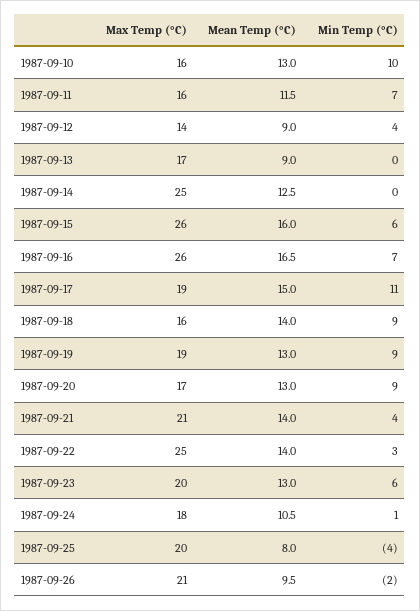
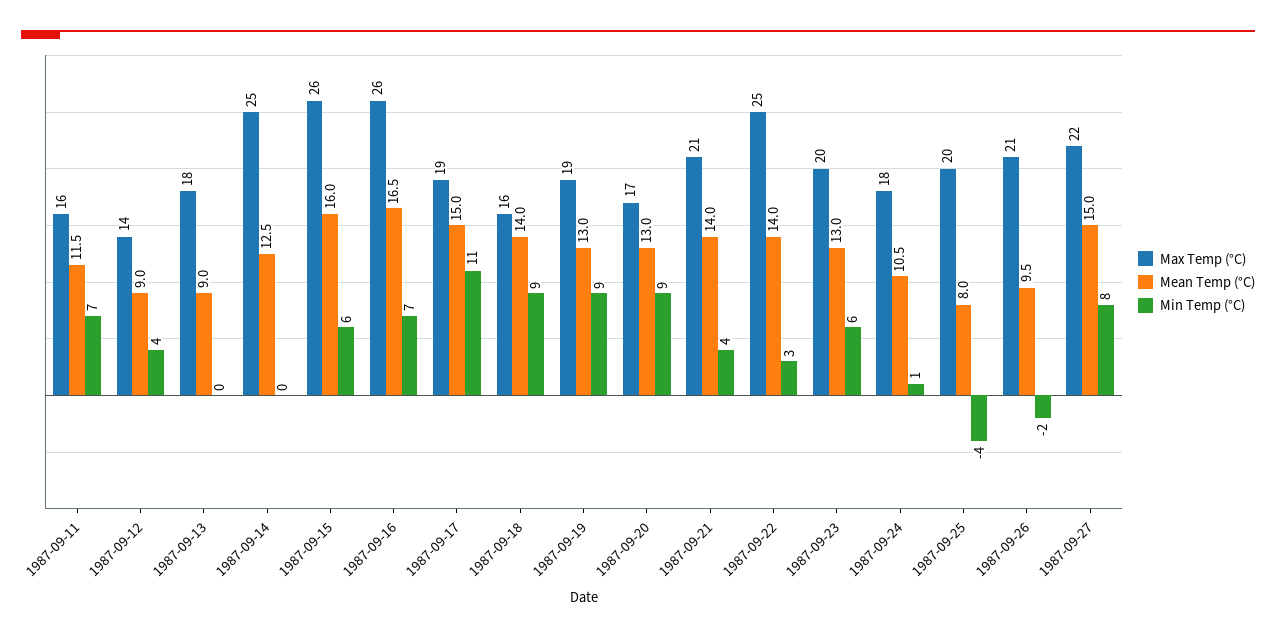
Max Temp (°C), 1987-09-10: 16 -> none
Mean Temp (°C), 1987-09-10: 13 -> none
Min Temp (°C), 1987-09-10: 10 -> none
Max Temp (°C), 1987-09-13: 17 -> 18
Max Temp (°C), 1987-09-27: none -> 22
Mean Temp (°C), 1987-09-27: none -> 15
Min Temp (°C), 1987-09-27: none -> 8

